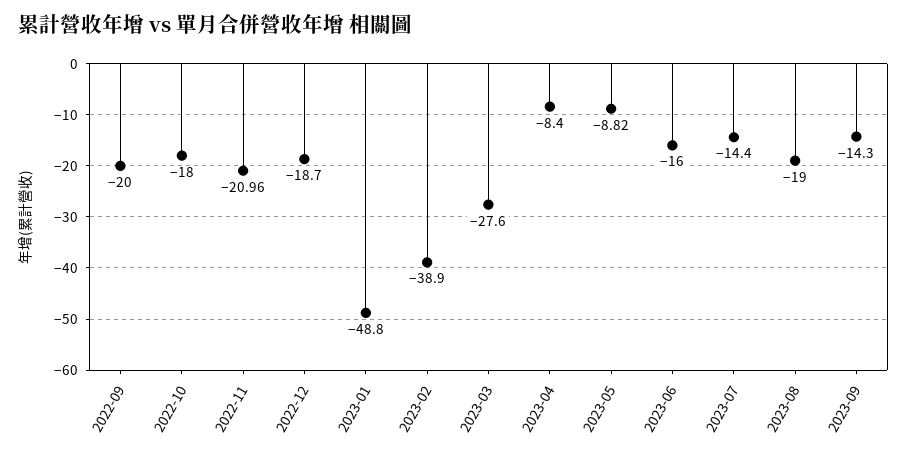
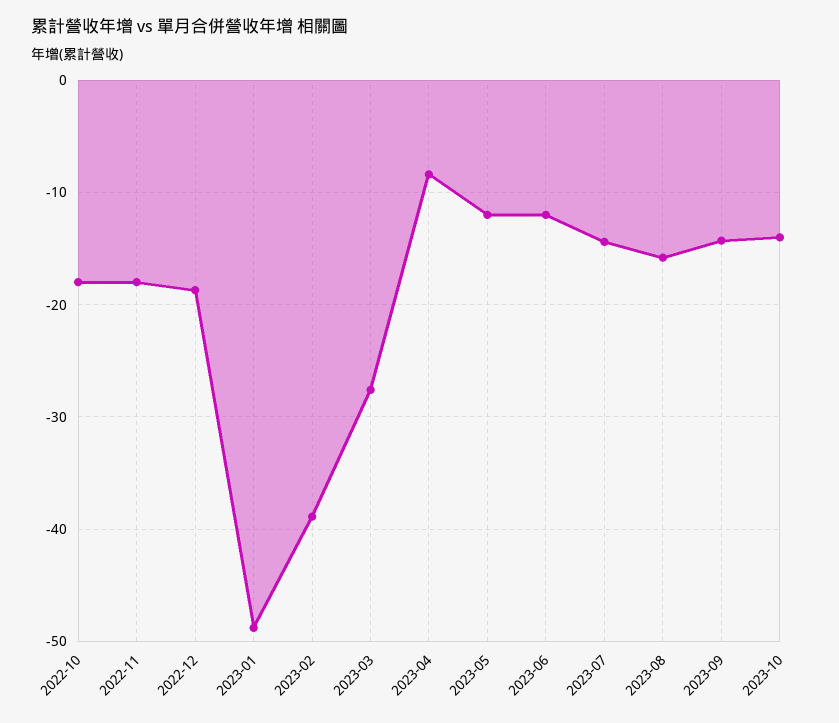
2022-09: -20 -> none
2022-11: -20.96 -> -18
2023-05: -8.82 -> -12
2023-06: -16 -> -12
2023-08: -19 -> -16
2023-10: none -> -14

